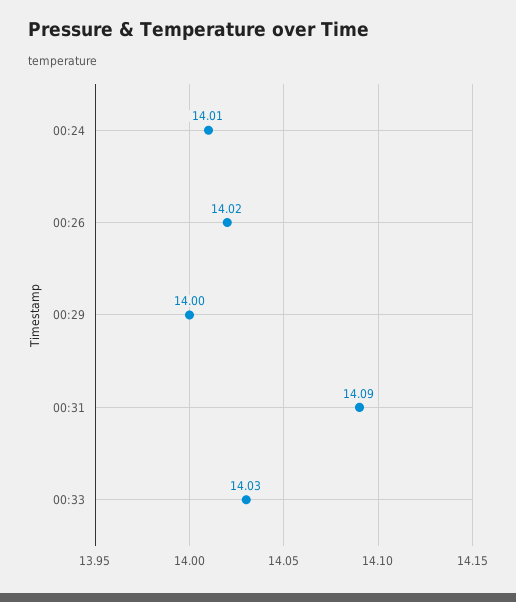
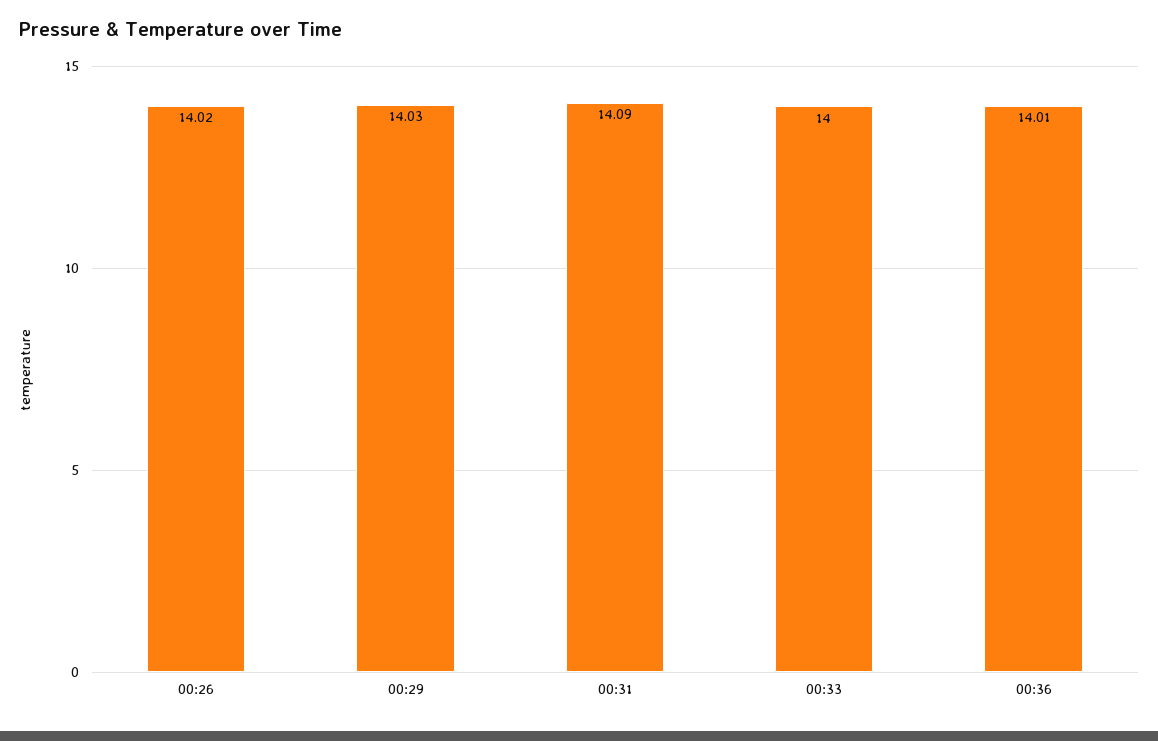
00:24: 14.01 -> none
00:29: 14 -> 14.03
00:33: 14.03 -> 14
00:36: none -> 14.01

